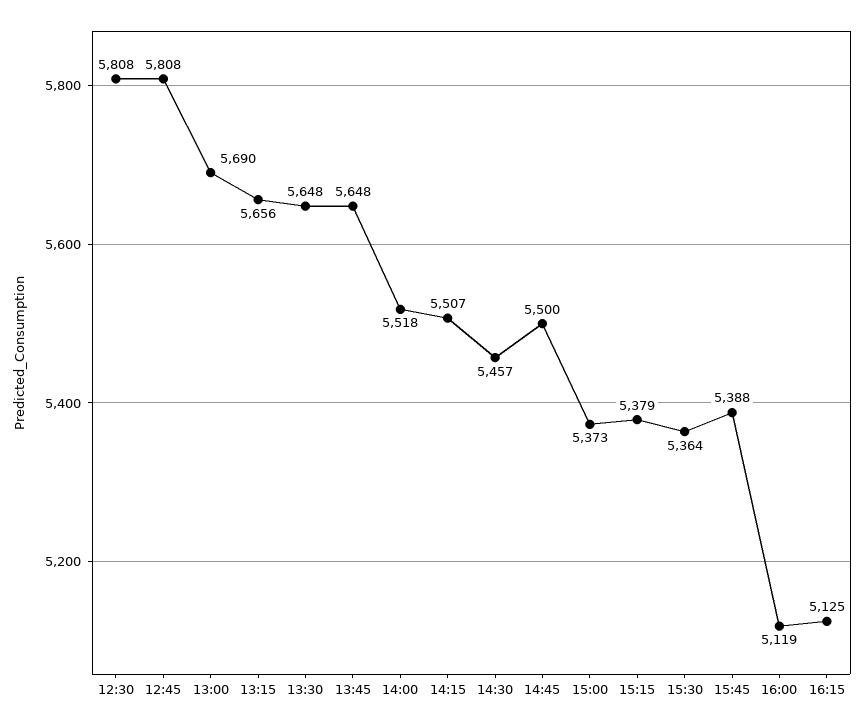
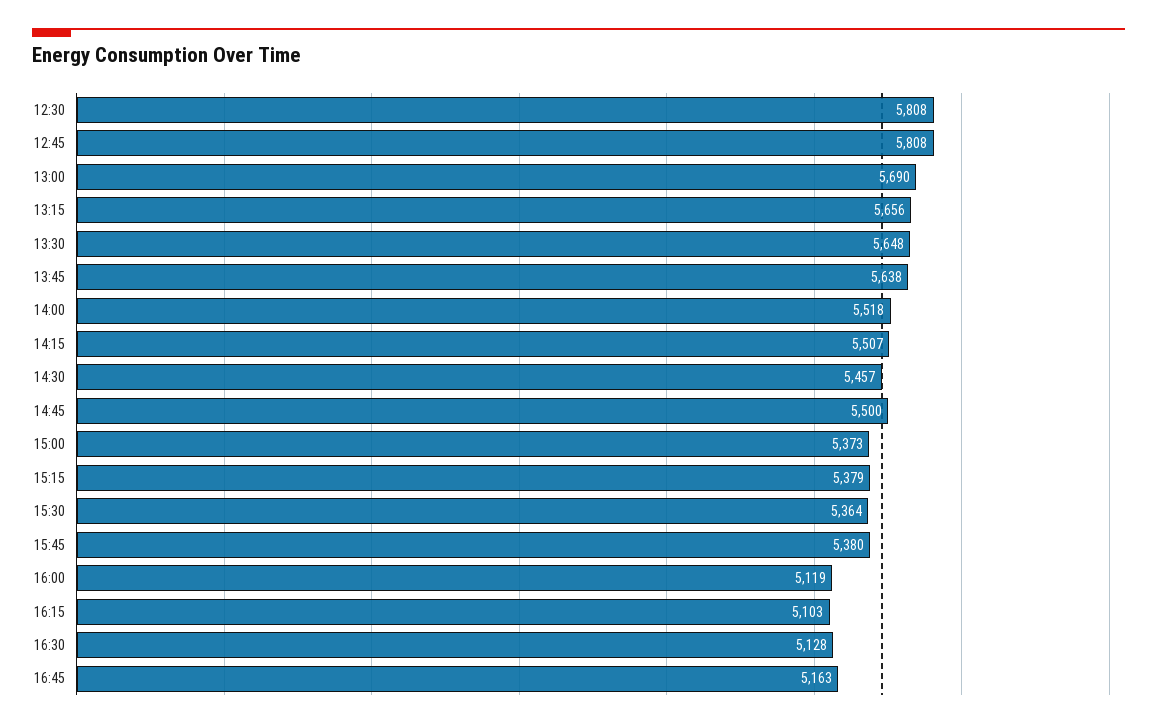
13:45: 5648 -> 5638
15:45: 5388 -> 5380
16:15: 5125 -> 5103
16:30: none -> 5128
16:45: none -> 5163

